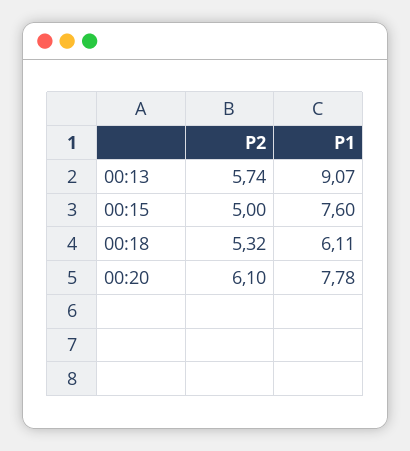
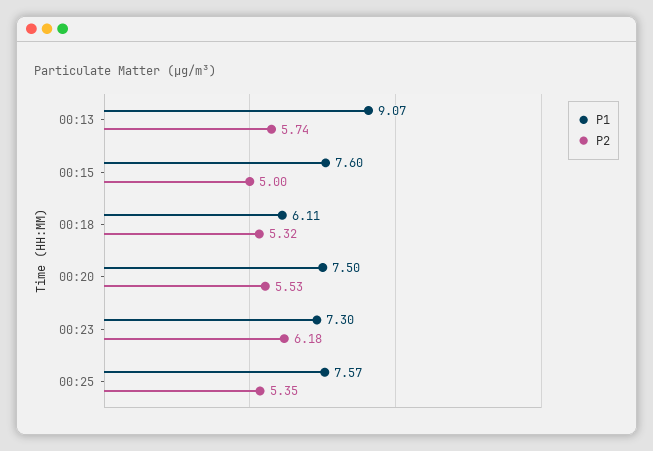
P2, 00:20: 6.1 -> 5.53
P1, 00:20: 7.78 -> 7.5
P1, 00:23: none -> 7.3
P2, 00:23: none -> 6.18
P1, 00:25: none -> 7.57
P2, 00:25: none -> 5.35

